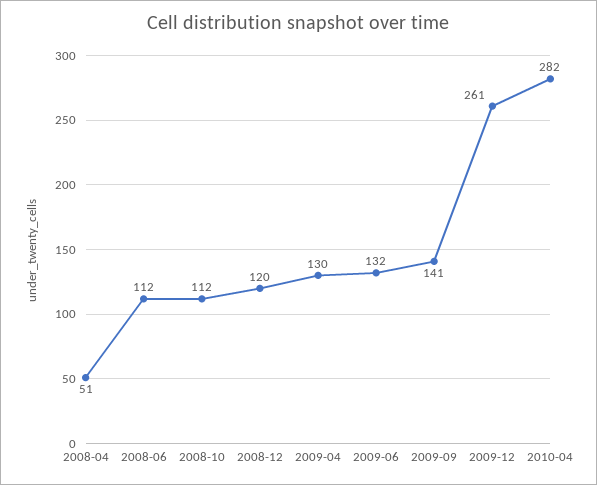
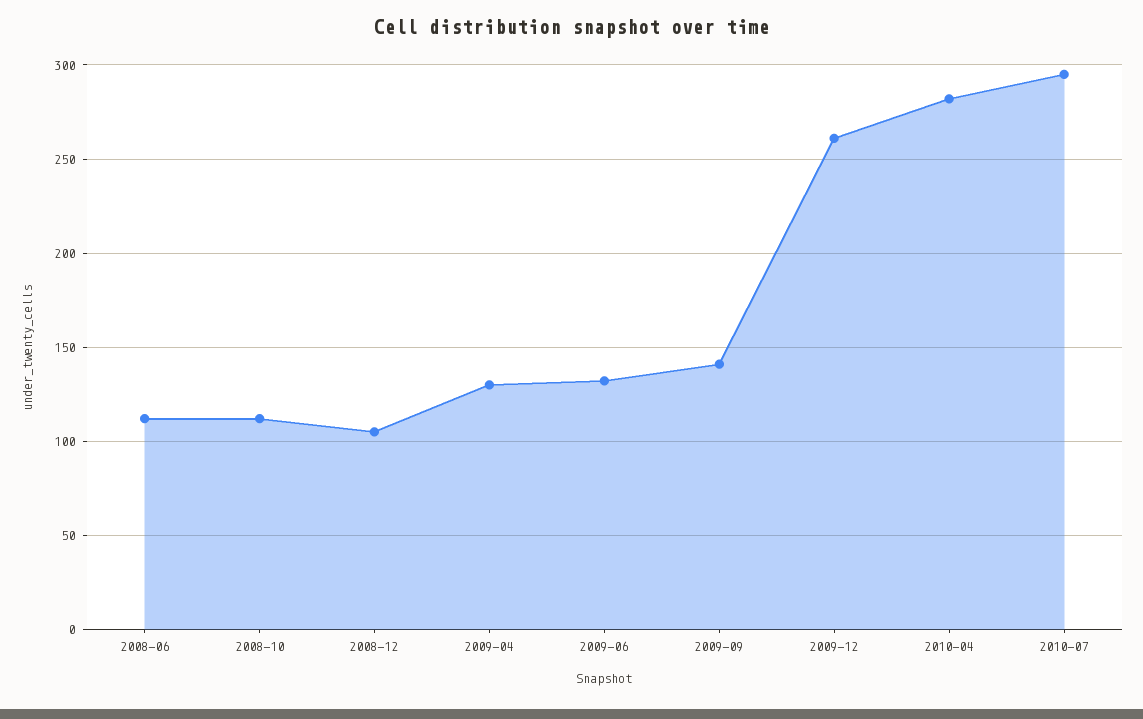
2008-04: 51 -> none
2008-12: 120 -> 105
2010-07: none -> 295

